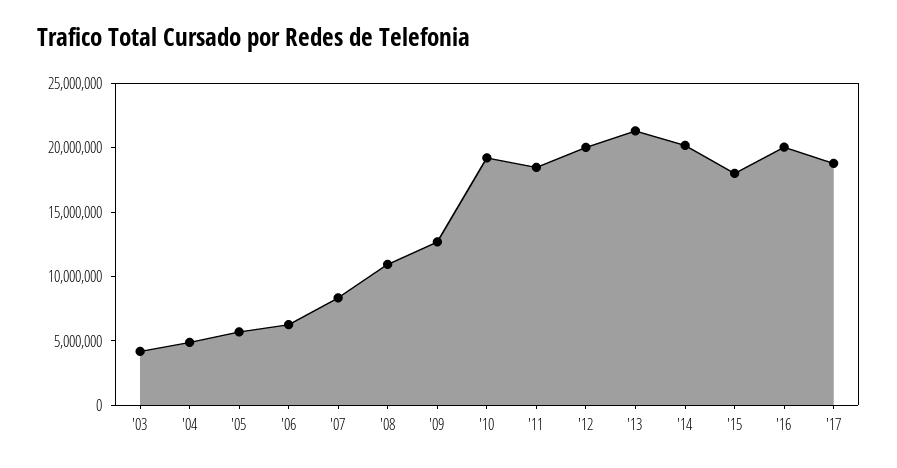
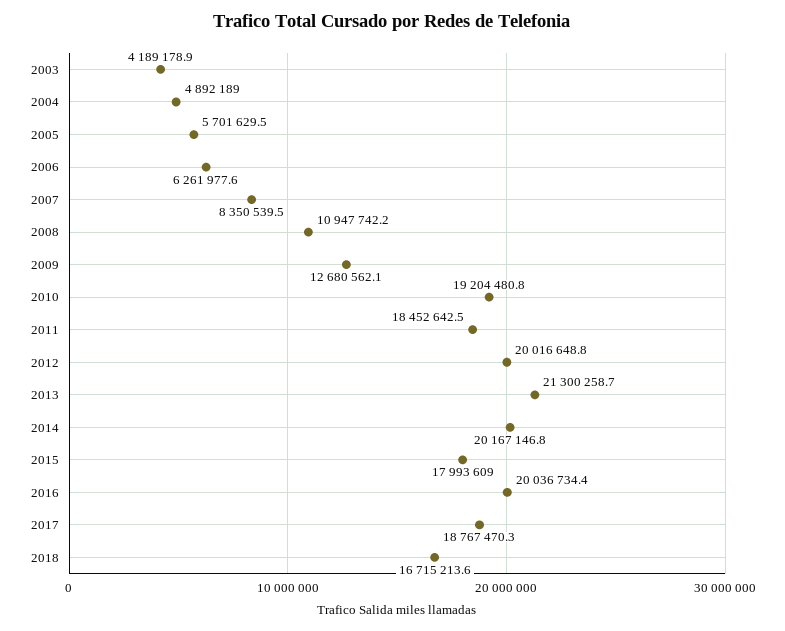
2018: none -> 16715213.6

